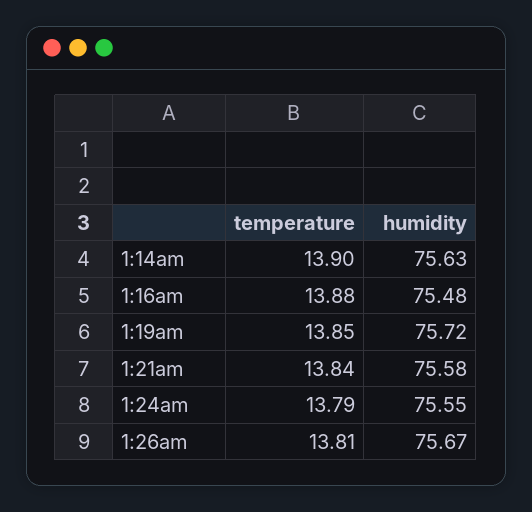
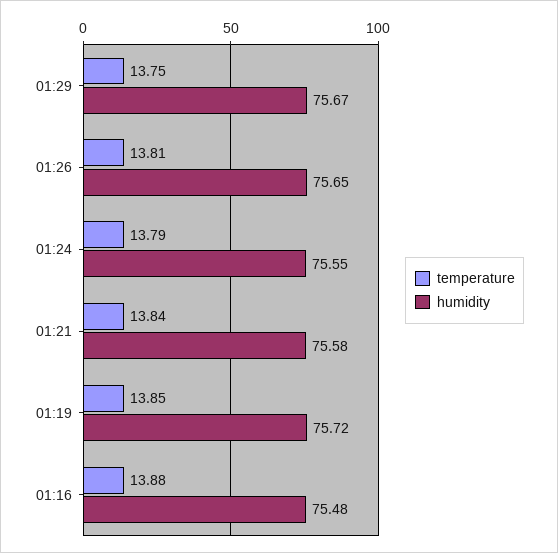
temperature, 1:14am: 13.9 -> none
humidity, 1:14am: 75.63 -> none
humidity, 1:26am: 75.67 -> 75.65
temperature, 01:29: none -> 13.75
humidity, 01:29: none -> 75.67

